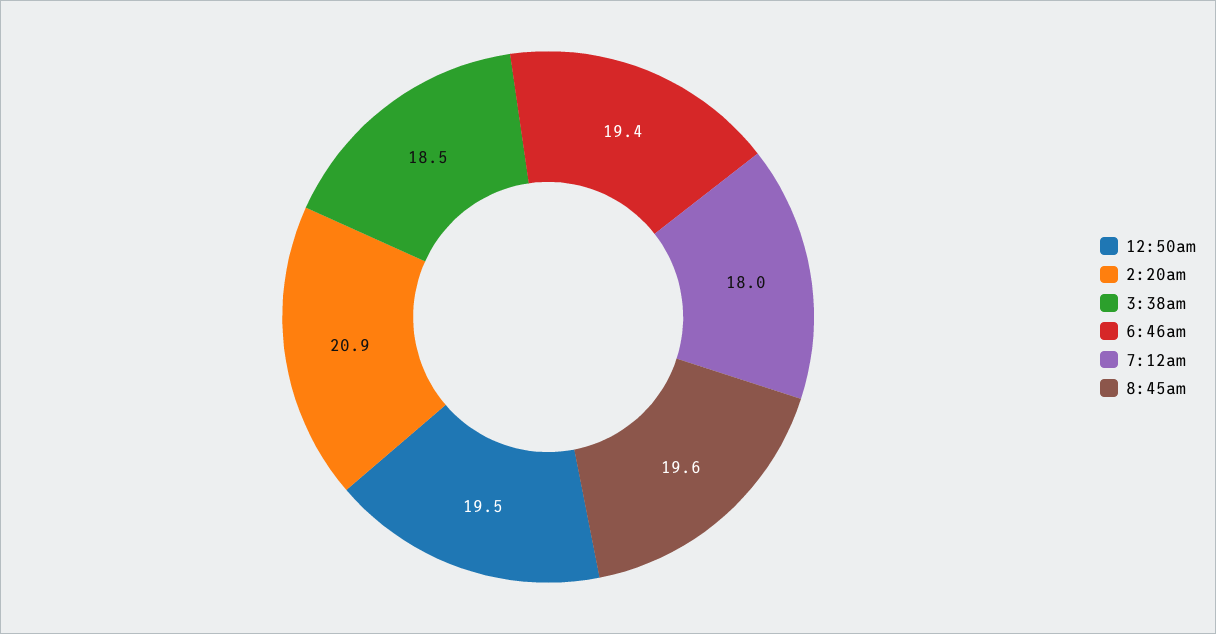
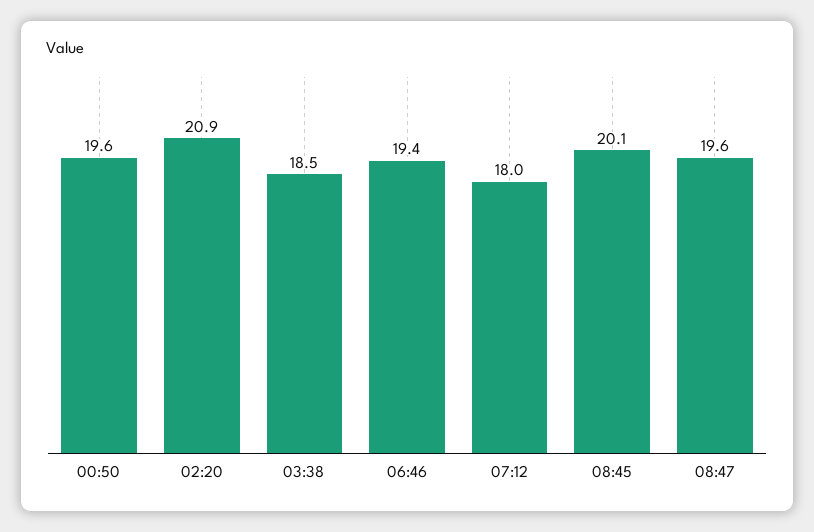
12:50am: 19.5 -> 19.6
8:45am: 19.6 -> 20.1
08:47: none -> 19.6

